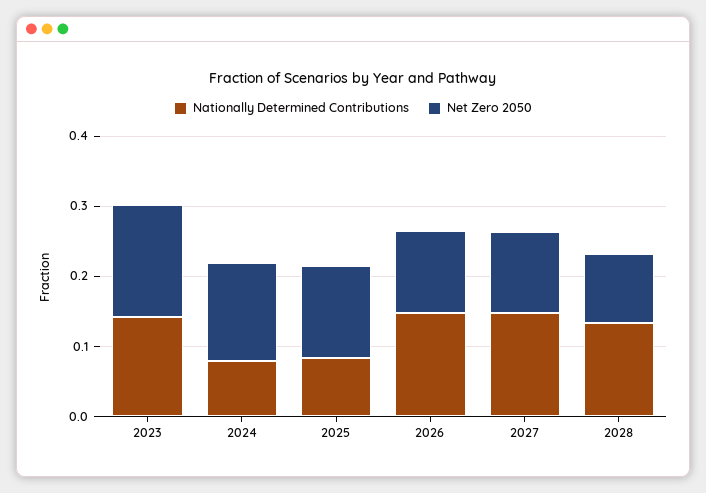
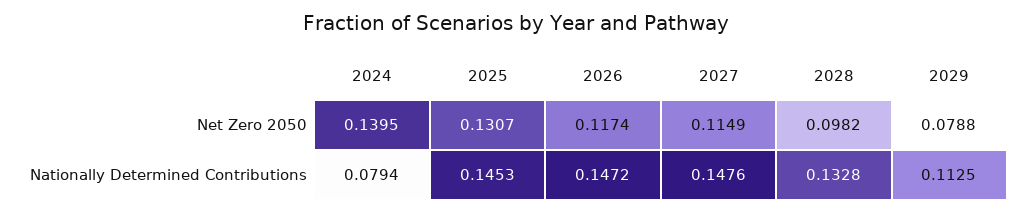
Nationally Determined Contributions, 2023: 0.14 -> none
Net Zero 2050, 2023: 0.16 -> none
Nationally Determined Contributions, 2025: 0.08 -> 0.1453
Net Zero 2050, 2029: none -> 0.0788
Nationally Determined Contributions, 2029: none -> 0.1125

